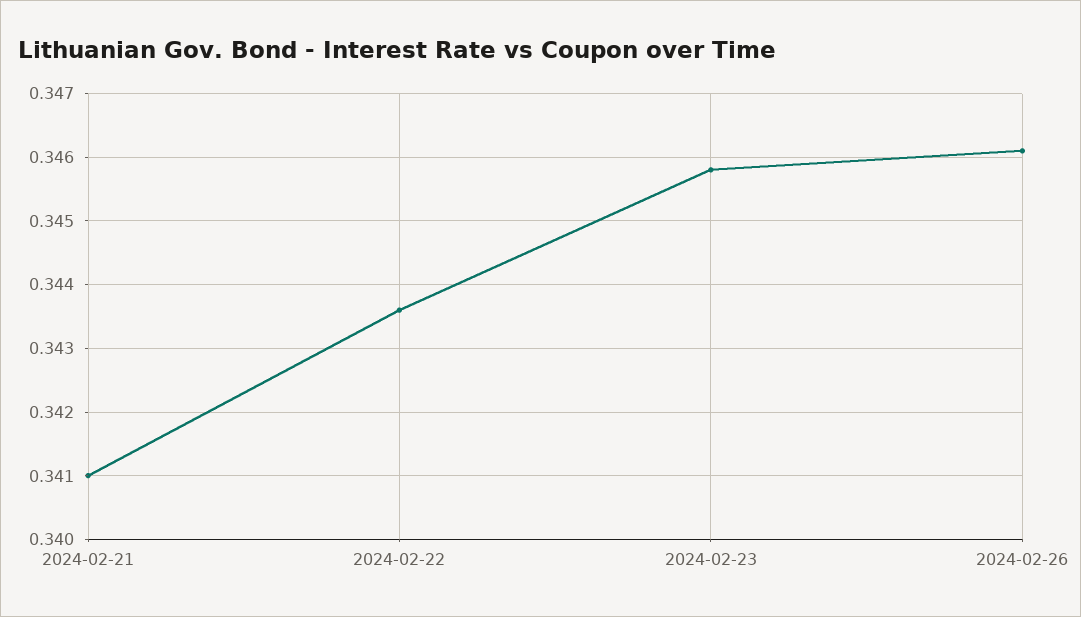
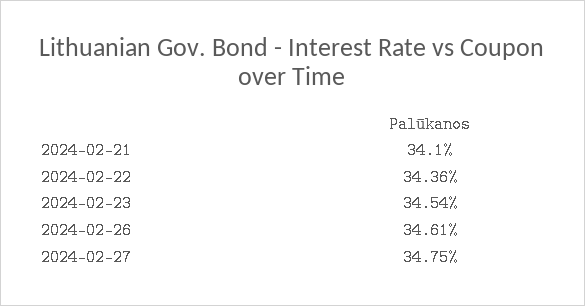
2024-02-23: 0.3458 -> 0.3454
2024-02-27: none -> 0.3475

